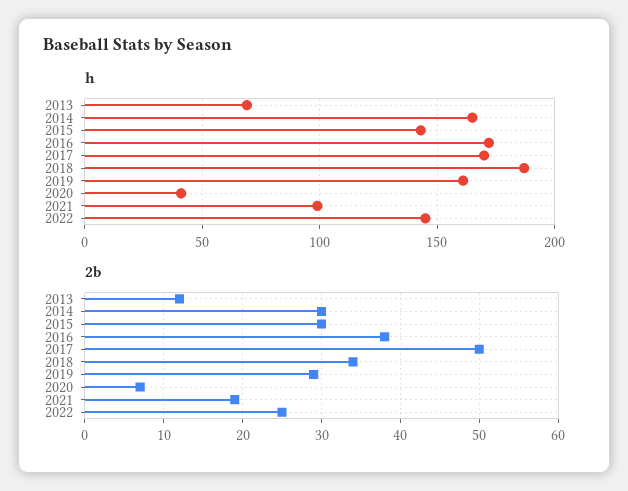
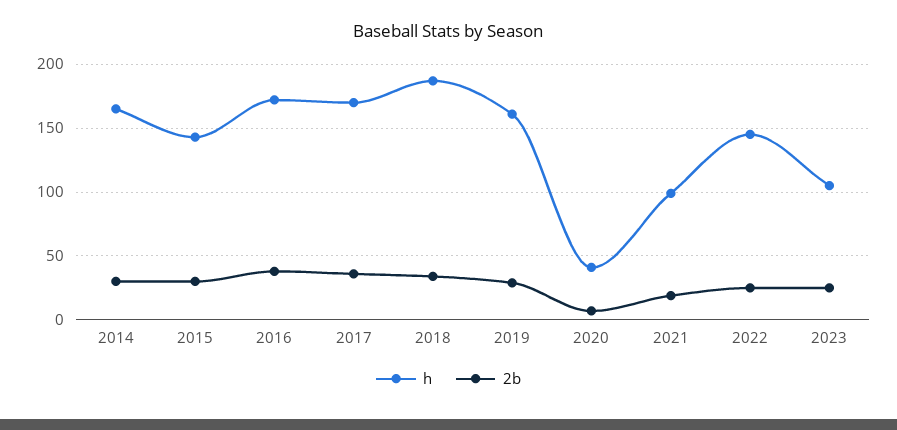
h, 2013: 70 -> none
2b, 2013: 12 -> none
2b, 2017: 50 -> 35
h, 2023: none -> 105
2b, 2023: none -> 25

